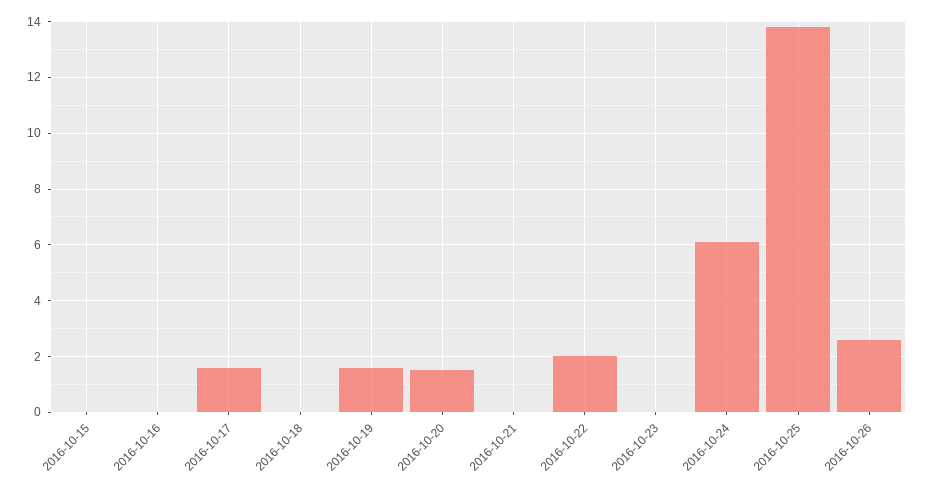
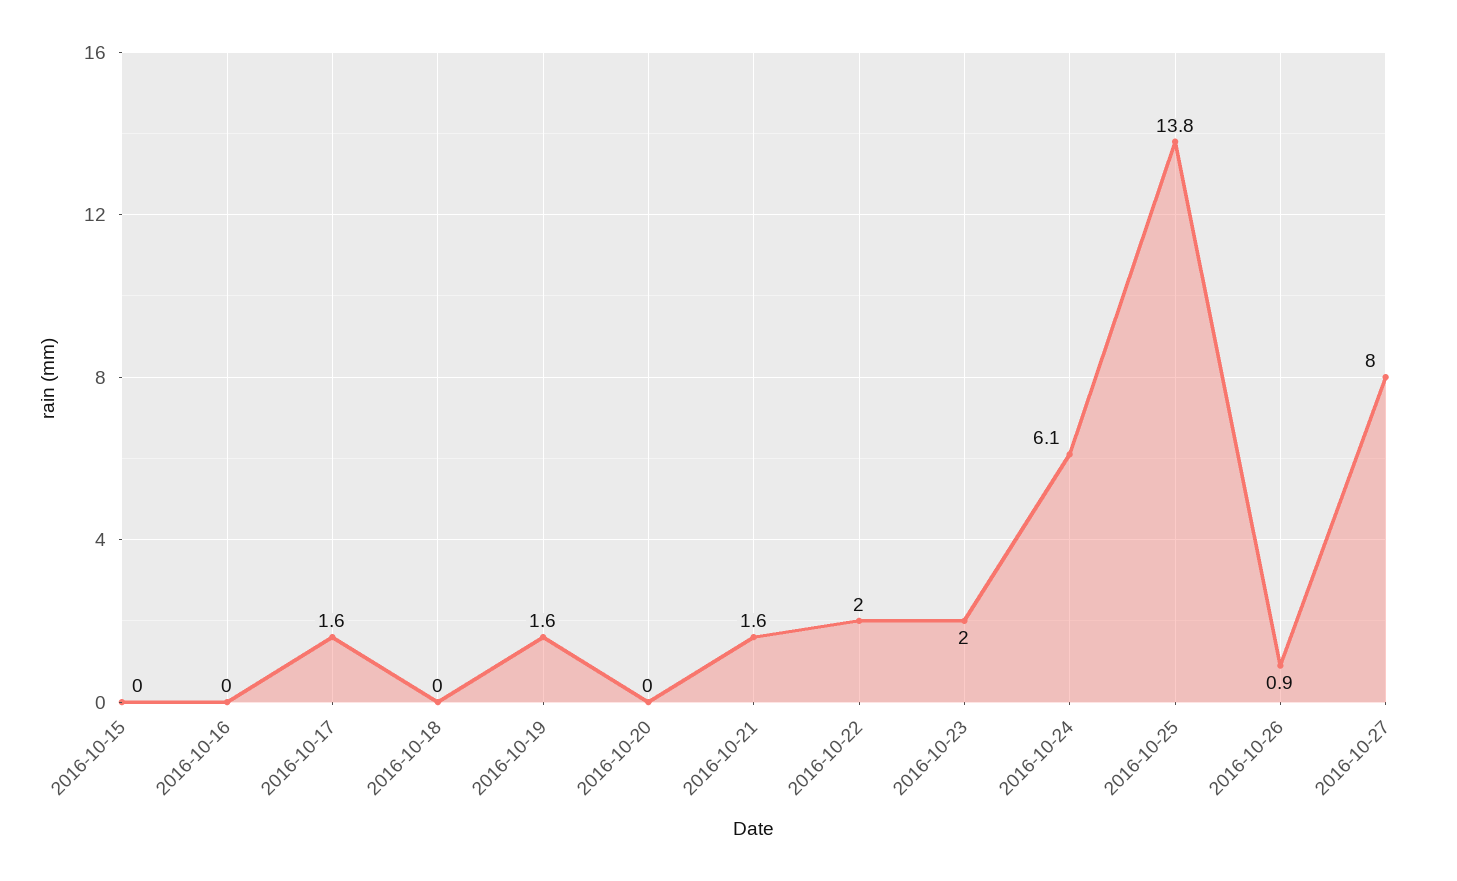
2016-10-20: 1.5 -> 0
2016-10-21: 0 -> 1.6
2016-10-23: 0 -> 2
2016-10-26: 2.5 -> 0.9
2016-10-27: none -> 8

